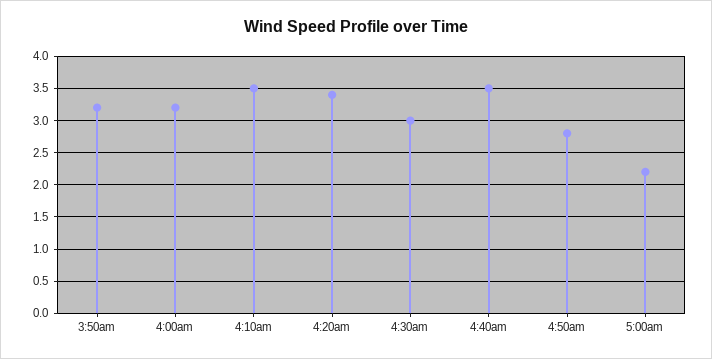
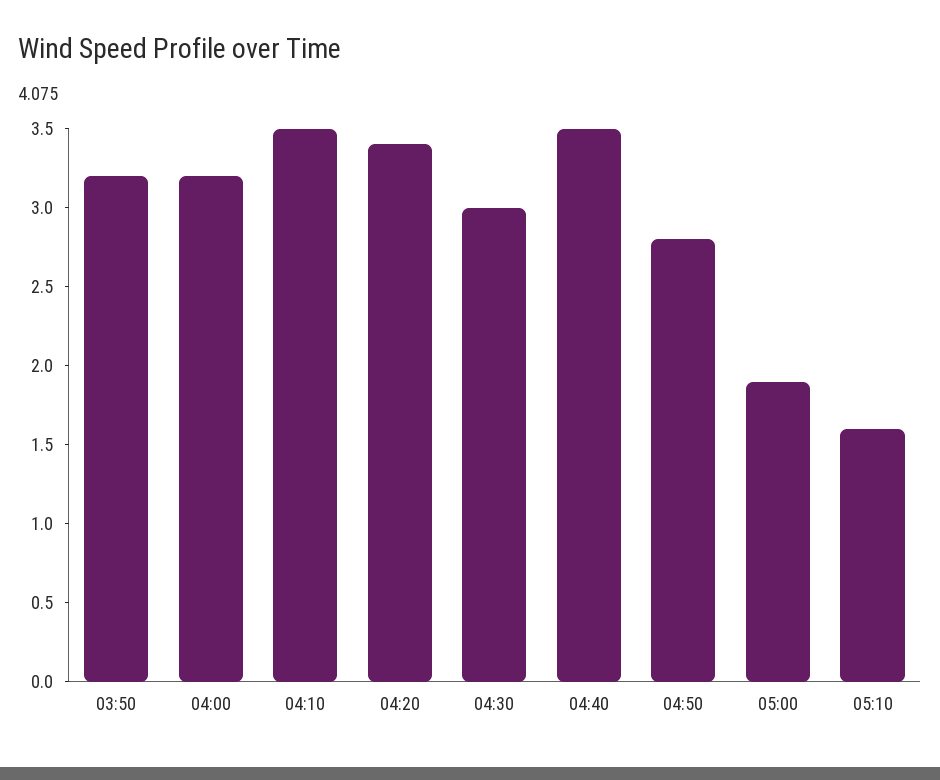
5:00am: 2.2 -> 1.9
05:10: none -> 1.6

